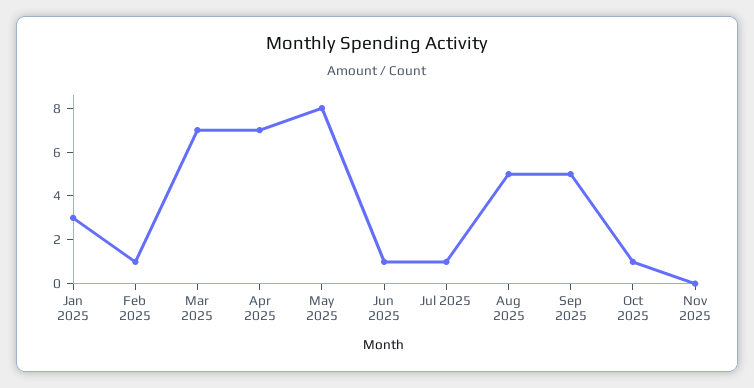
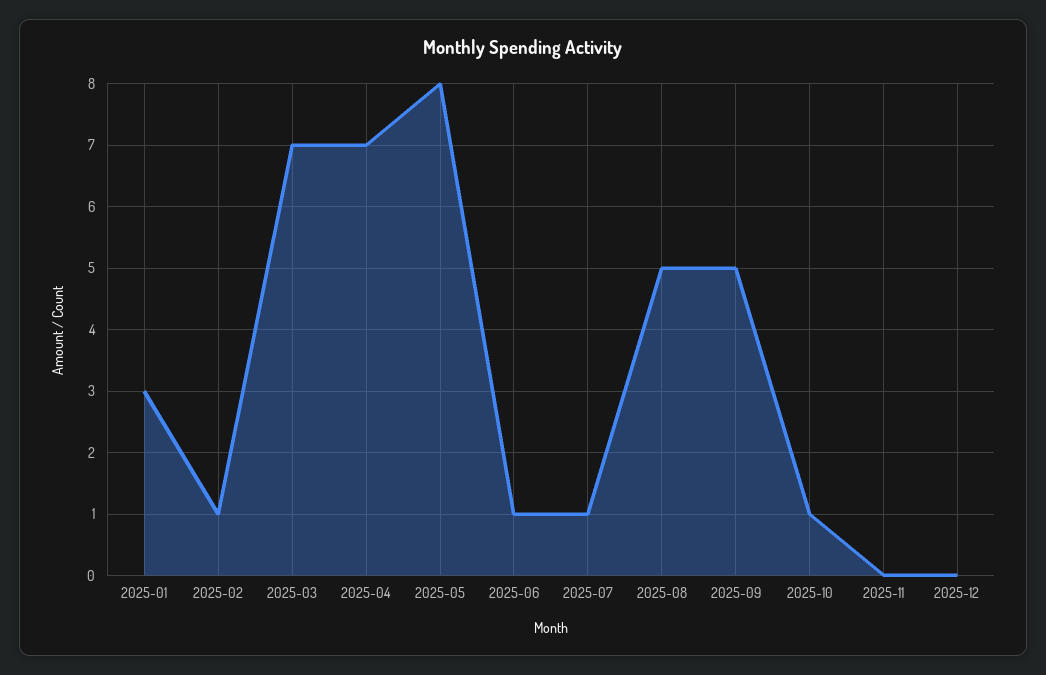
2025-12: none -> 0

